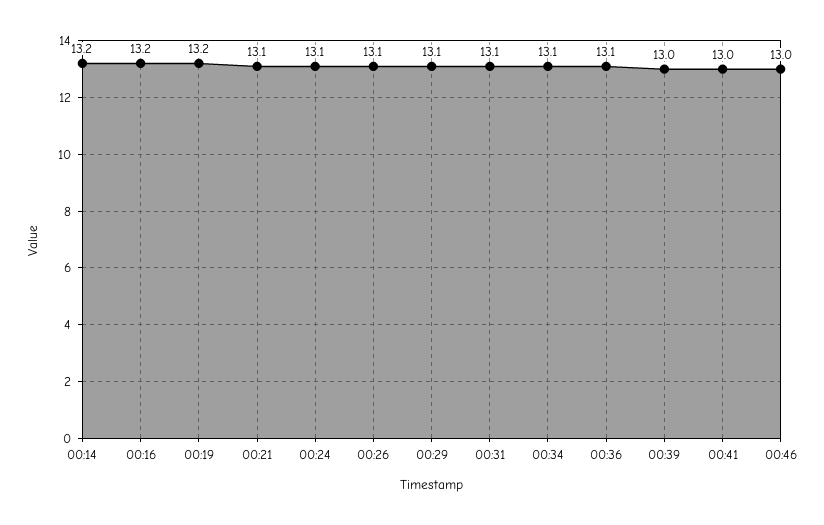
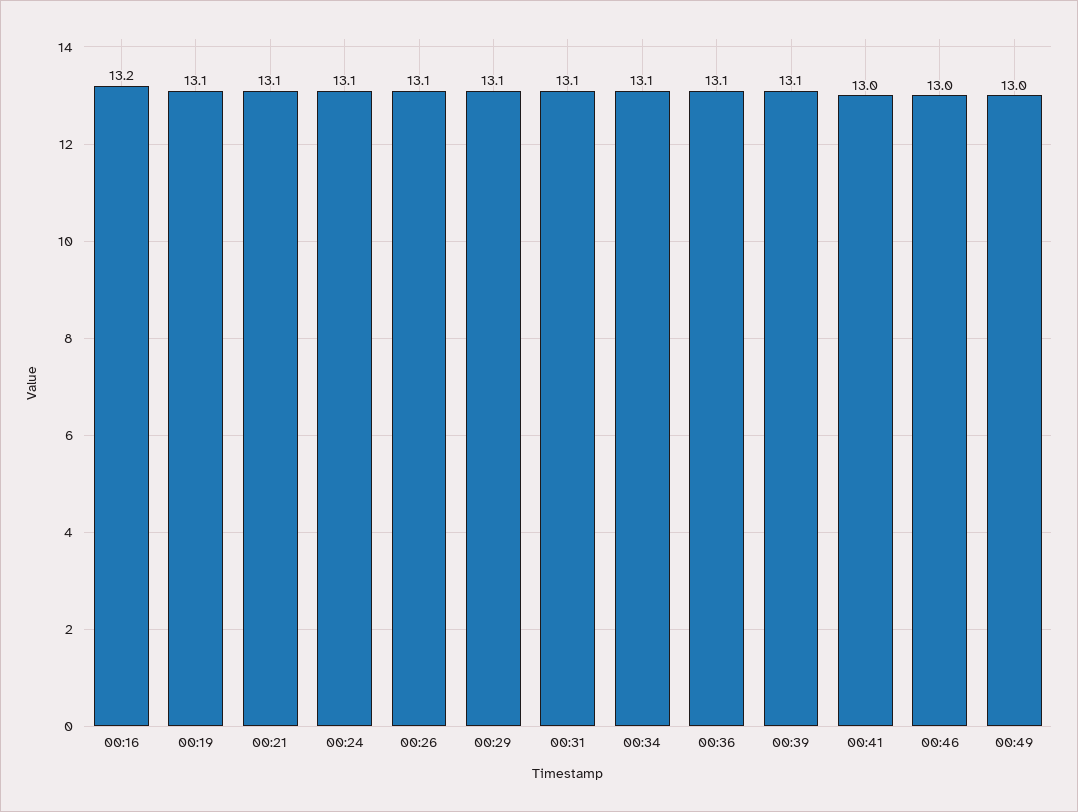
00:14: 13.2 -> none
00:19: 13.2 -> 13.1
00:39: 13 -> 13.1
00:49: none -> 13

